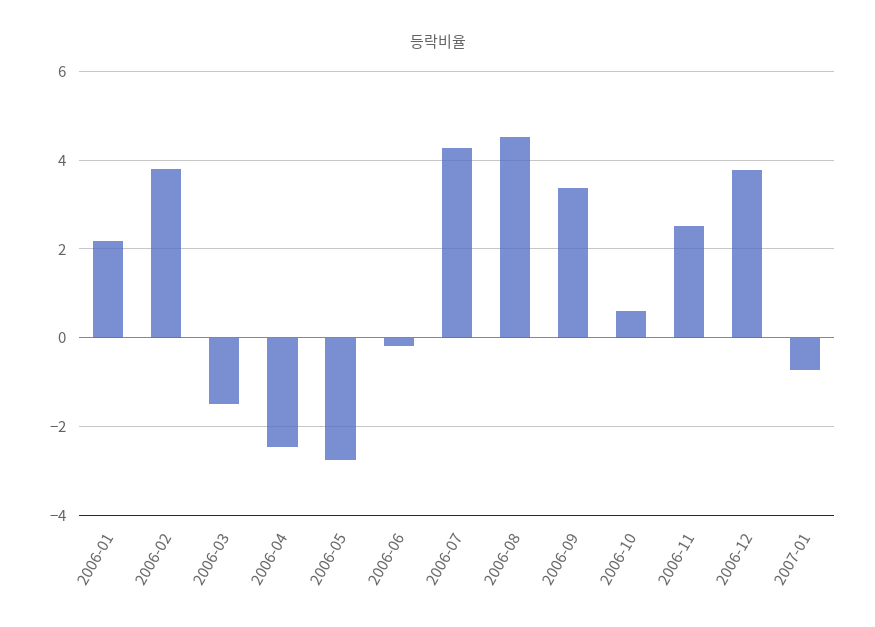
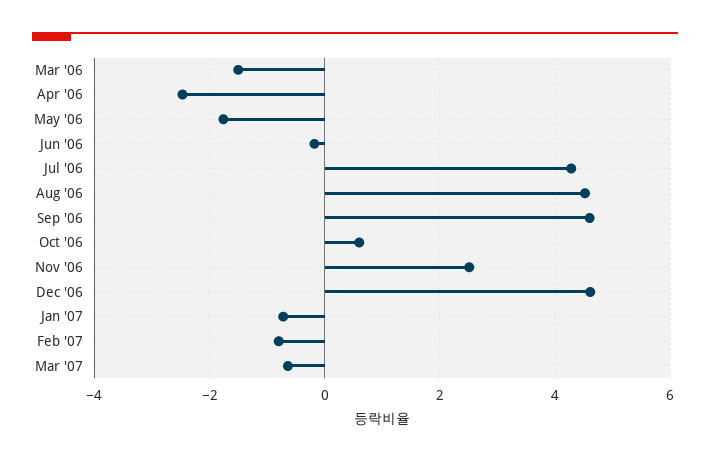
2006-01: 2.2 -> none
2006-02: 3.8 -> none
2006-05: -2.8 -> -1.8
2006-09: 3.4 -> 4.6
2006-12: 3.8 -> 4.6
Feb '07: none -> -0.8
Mar '07: none -> -0.6

